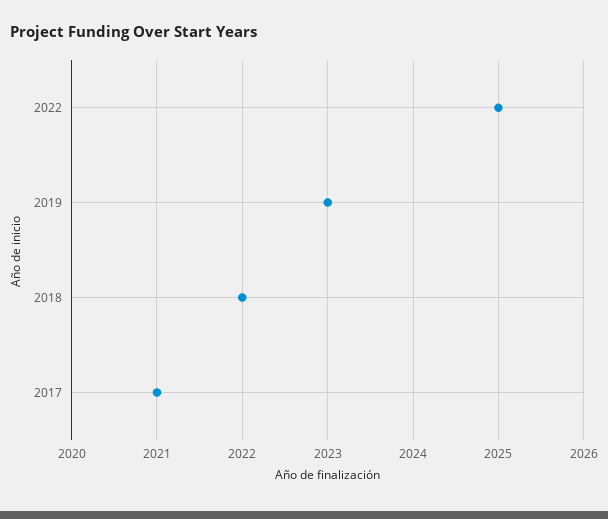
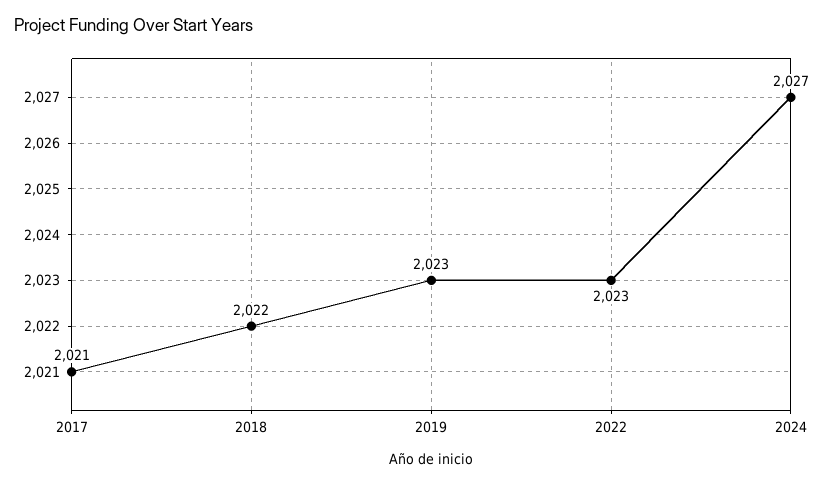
2022: 2025 -> 2023
2024: none -> 2027

